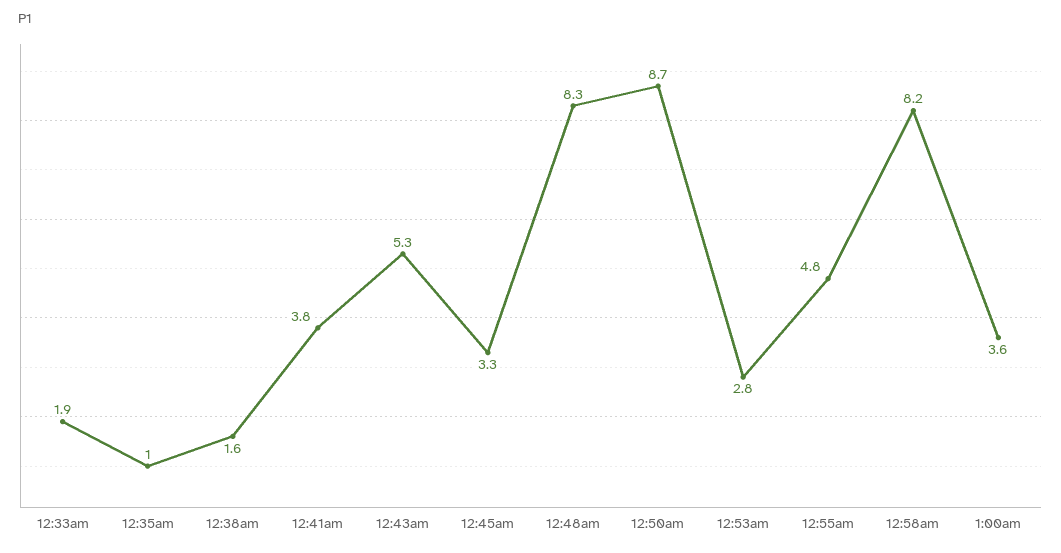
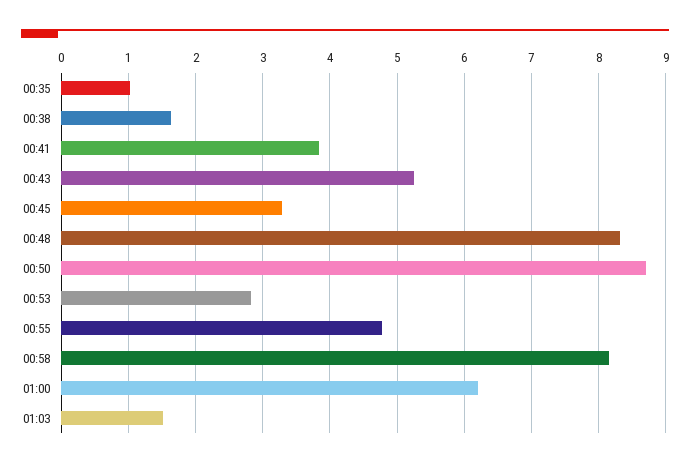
12:33am: 1.9 -> none
1:00am: 3.6 -> 6.2
01:03: none -> 1.5

